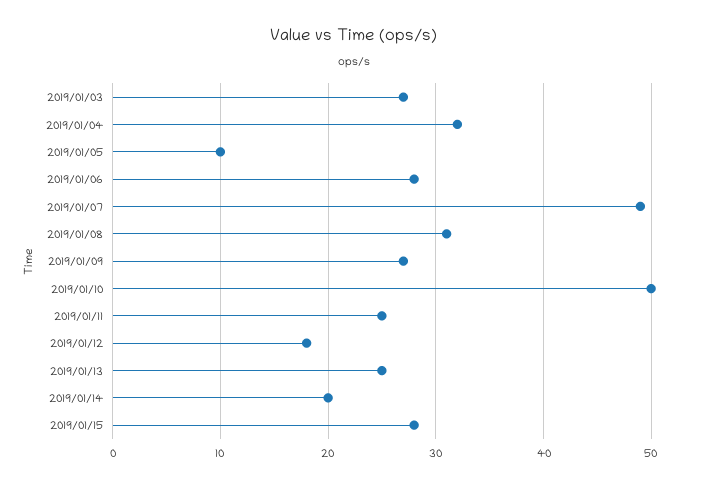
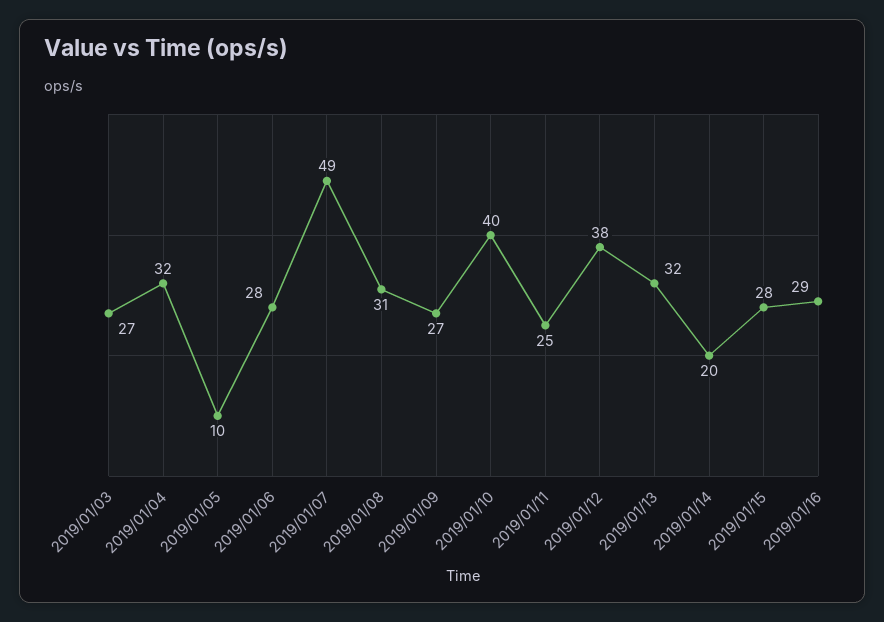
2019/01/10: 50 -> 40
2019/01/12: 18 -> 38
2019/01/13: 25 -> 32
2019/01/16: none -> 29

